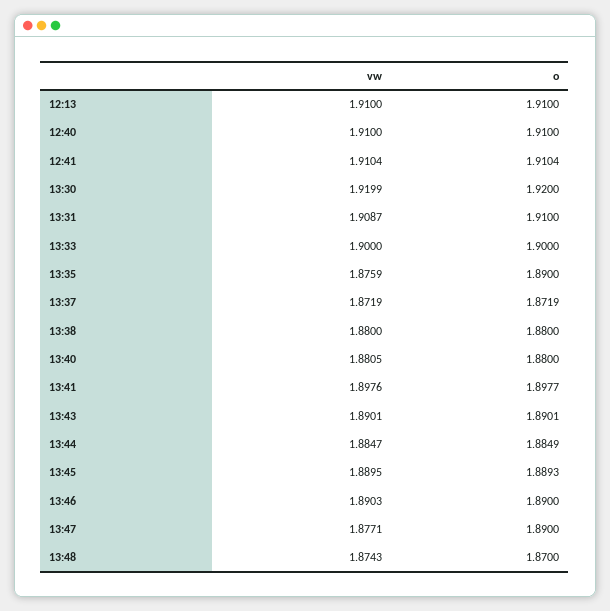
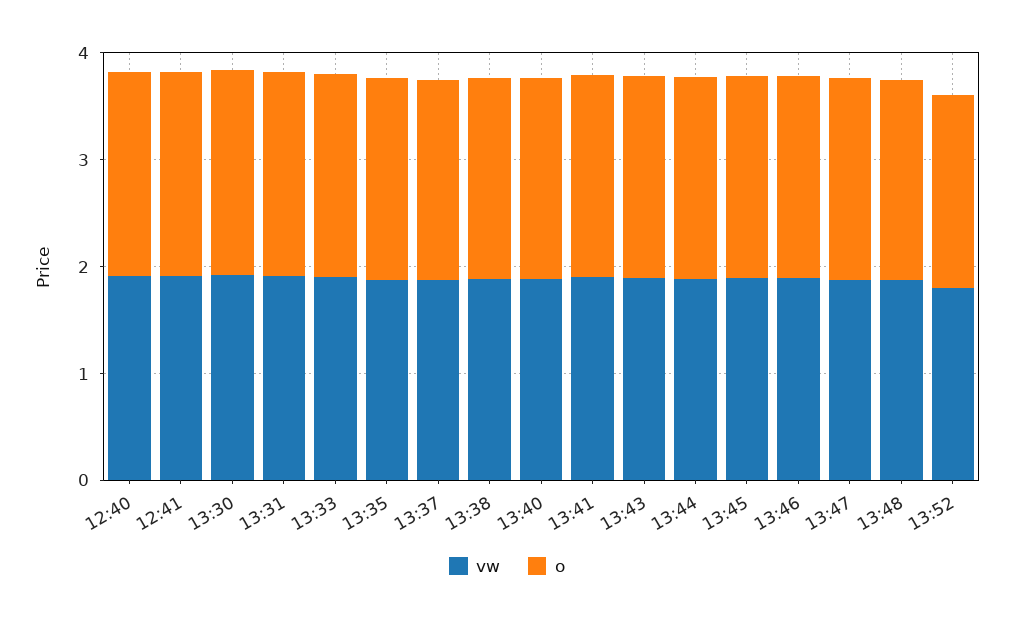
vw, 12:13: 1.91 -> none
o, 12:13: 1.91 -> none
vw, 13:52: none -> 1.8
o, 13:52: none -> 1.8

